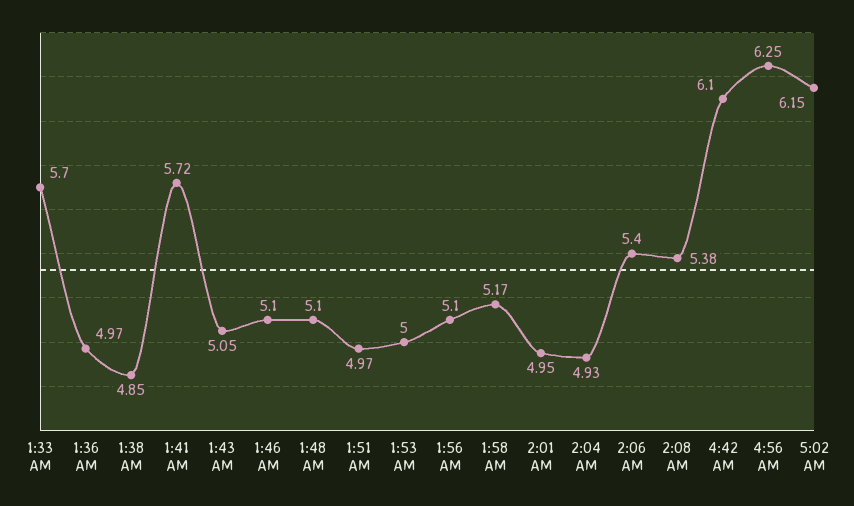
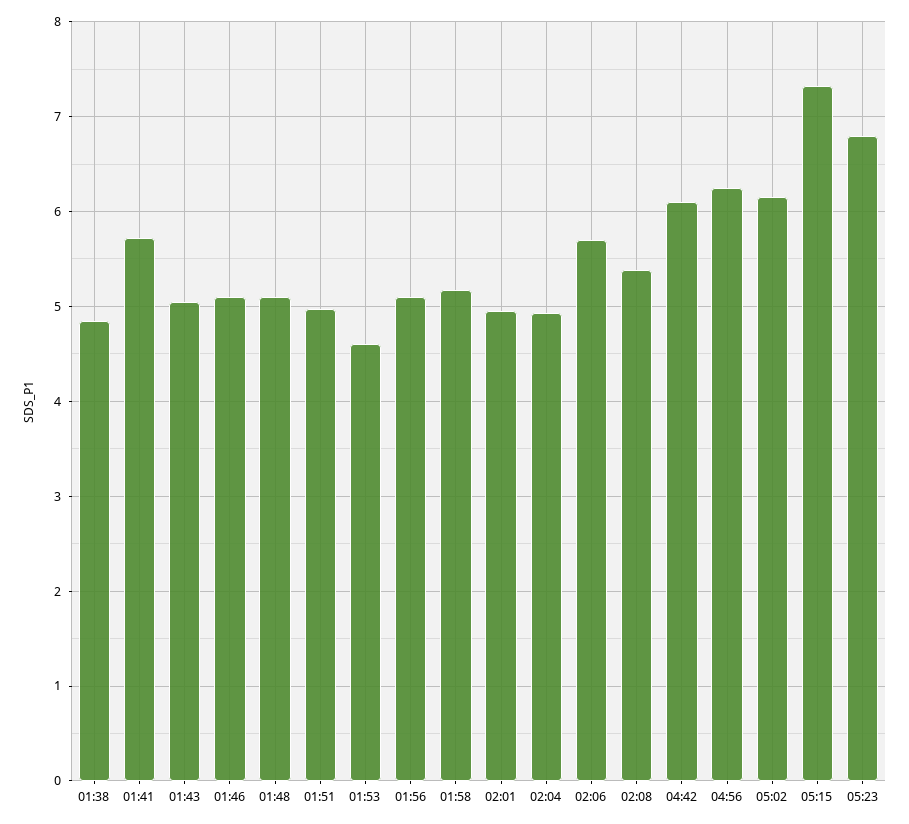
1:33 AM: 5.7 -> none
1:36 AM: 4.97 -> none
1:53 AM: 5 -> 4.6
2:06 AM: 5.4 -> 5.7
05:15: none -> 7.3
05:23: none -> 6.8

